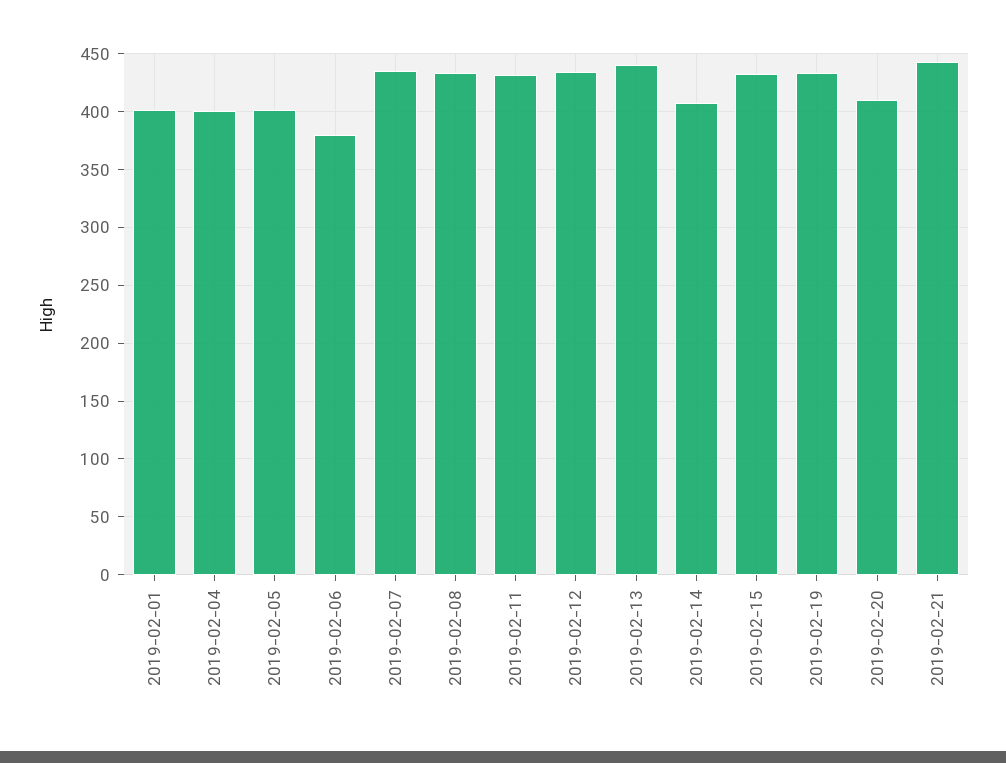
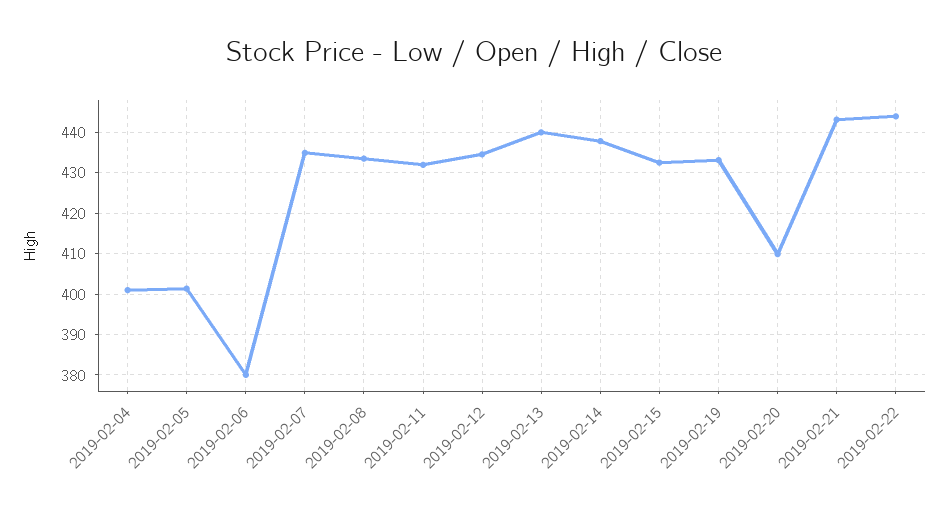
2019-02-01: 400 -> none
2019-02-14: 410 -> 438
2019-02-22: none -> 444

